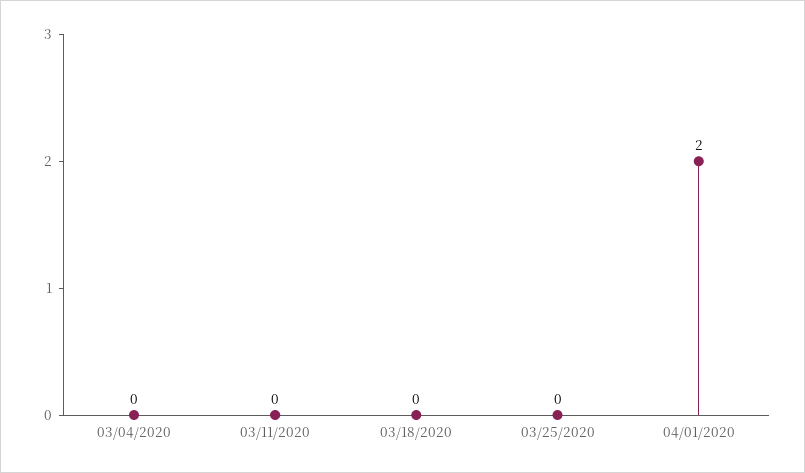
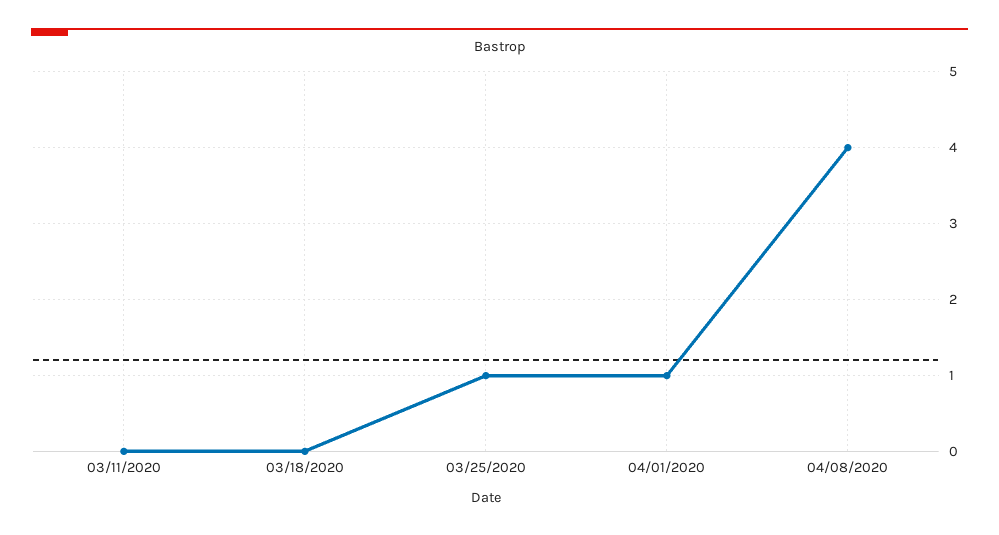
03/04/2020: 0 -> none
03/25/2020: 0 -> 1
04/01/2020: 2 -> 1
04/08/2020: none -> 4

